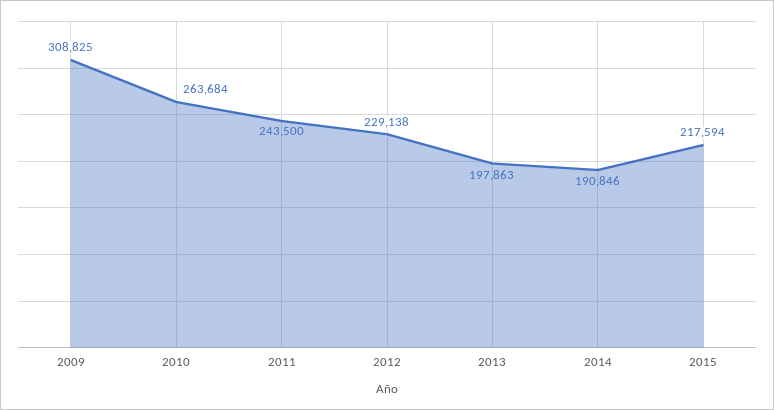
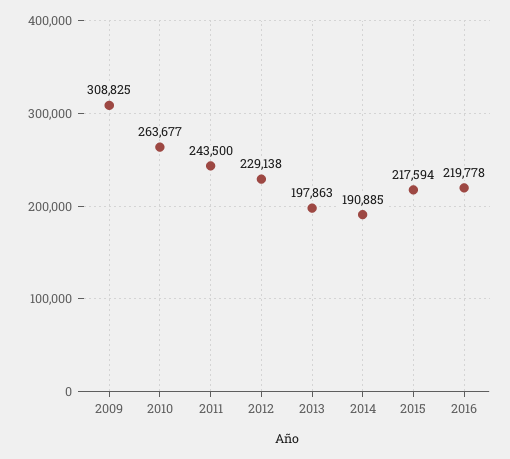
2010: 263684 -> 263677
2014: 190846 -> 190885
2016: none -> 219778

